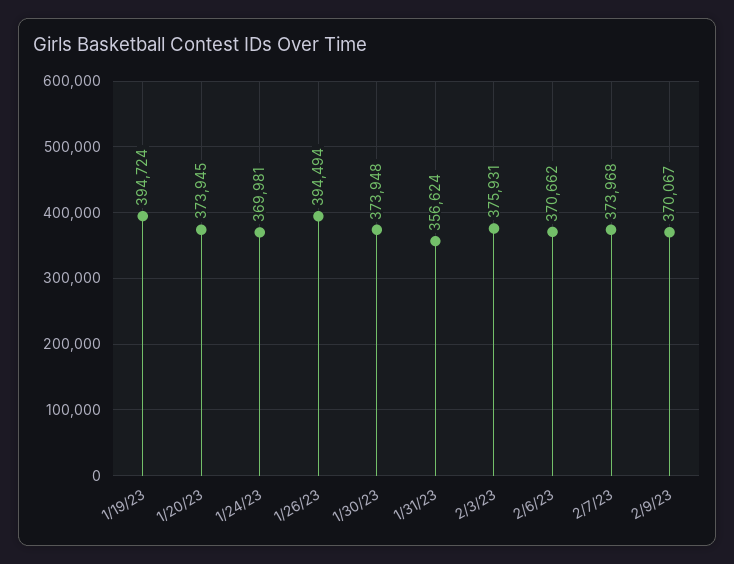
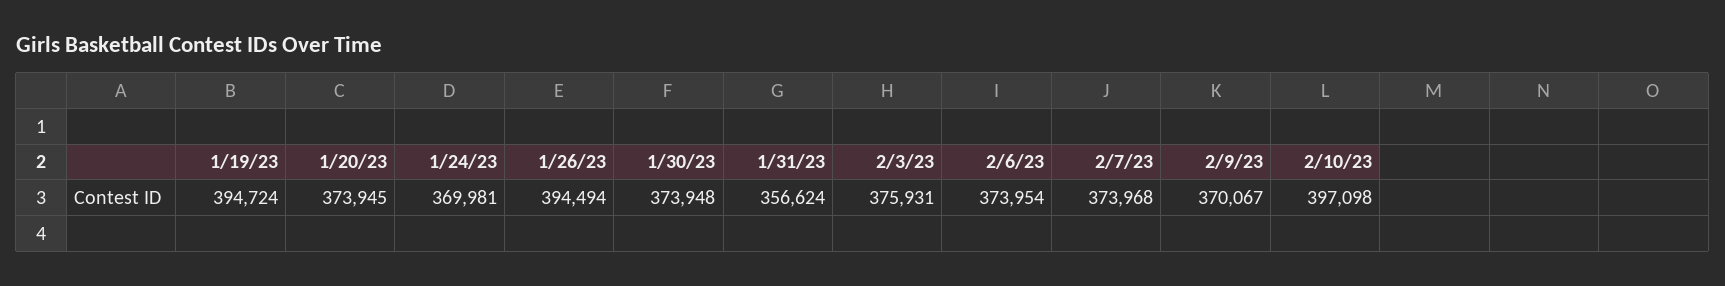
2/6/23: 370662 -> 373954
2/10/23: none -> 397098

